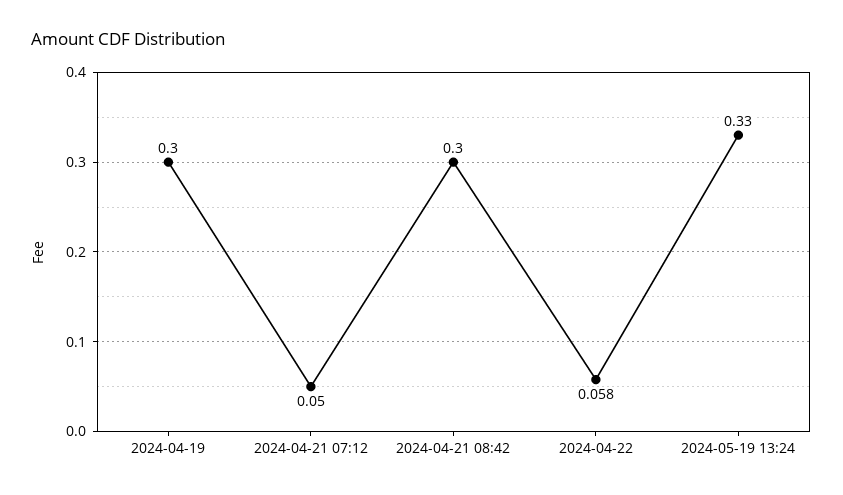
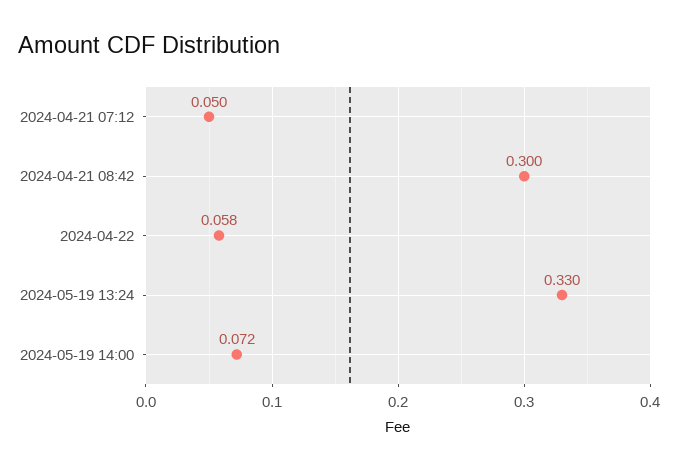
2024-04-19: 0.3 -> none
2024-05-19 14:00: none -> 0.072

